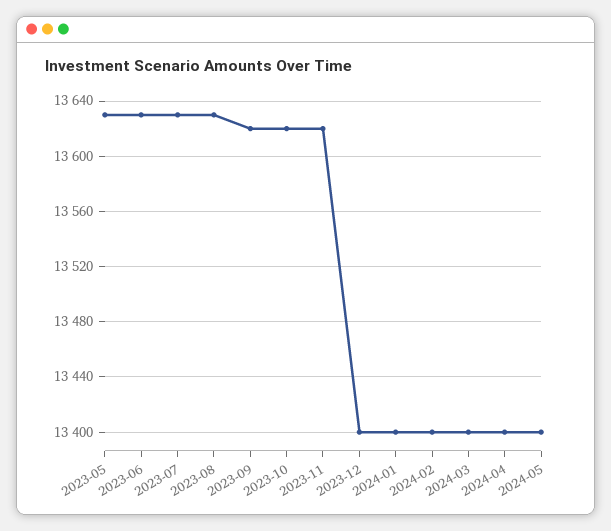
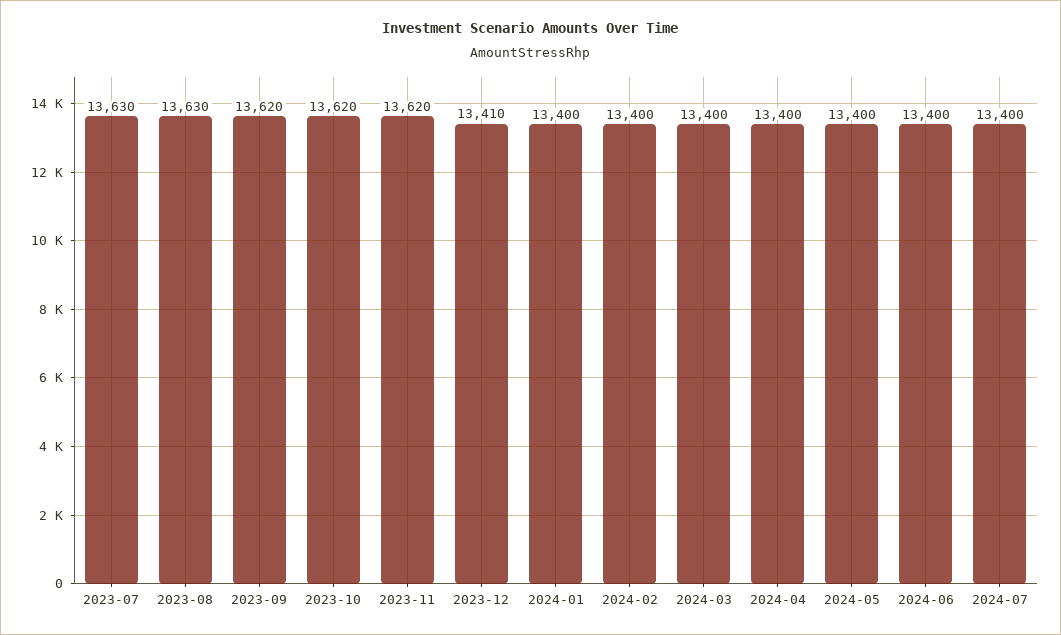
2023-05: 13630 -> none
2023-06: 13630 -> none
2023-12: 13400 -> 13410
2024-06: none -> 13400
2024-07: none -> 13400

